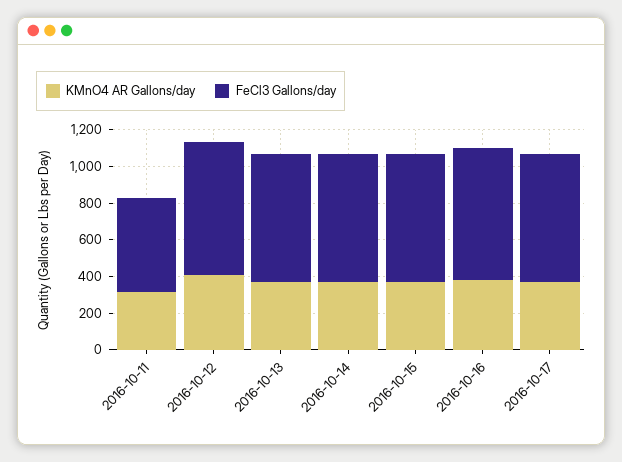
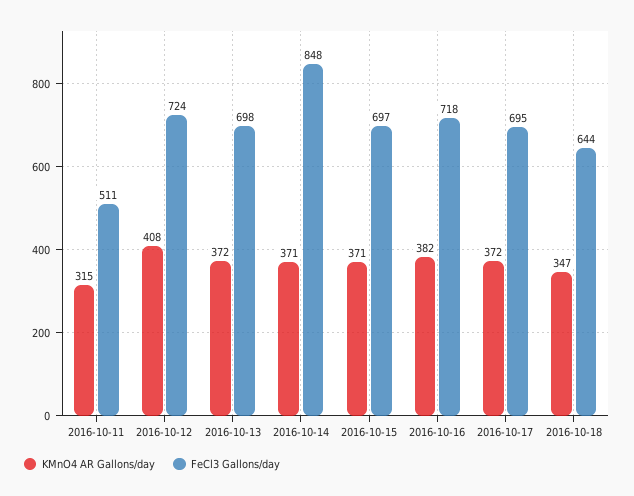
FeCl3 Gallons/day, 2016-10-14: 700 -> 848
KMnO4 AR Gallons/day, 2016-10-18: none -> 347
FeCl3 Gallons/day, 2016-10-18: none -> 644

